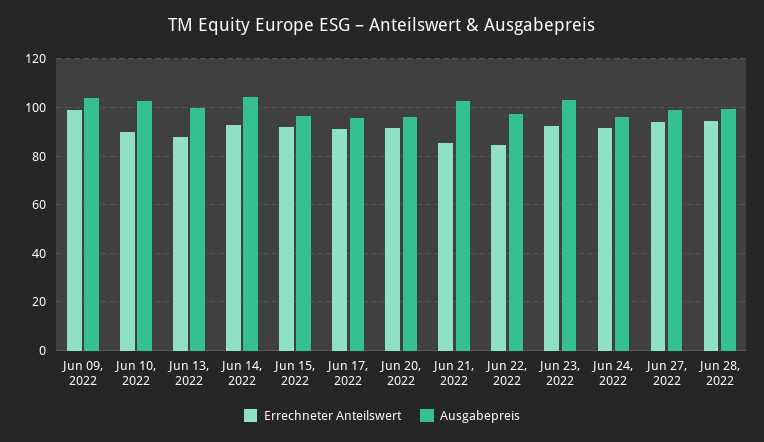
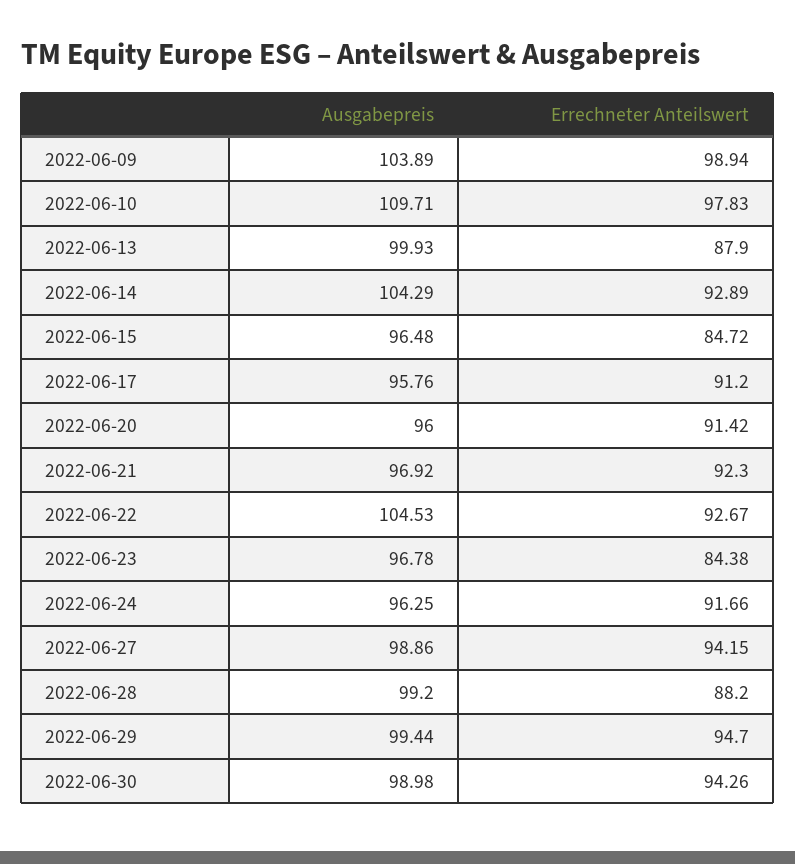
Errechneter Anteilswert, Jun 10, 2022: 90 -> 97.83
Ausgabepreis, Jun 10, 2022: 102.5 -> 109.71
Errechneter Anteilswert, Jun 15, 2022: 92.5 -> 84.72
Errechneter Anteilswert, Jun 21, 2022: 85 -> 92.3
Ausgabepreis, Jun 21, 2022: 102.5 -> 96.92
Errechneter Anteilswert, Jun 22, 2022: 85 -> 92.67
Ausgabepreis, Jun 22, 2022: 97.5 -> 104.53
Errechneter Anteilswert, Jun 23, 2022: 92.5 -> 84.38
Ausgabepreis, Jun 23, 2022: 102.5 -> 96.78
Errechneter Anteilswert, Jun 28, 2022: 95 -> 88.2
Ausgabepreis, 2022-06-29: none -> 99.44
Errechneter Anteilswert, 2022-06-29: none -> 94.7
Ausgabepreis, 2022-06-30: none -> 98.98
Errechneter Anteilswert, 2022-06-30: none -> 94.26

